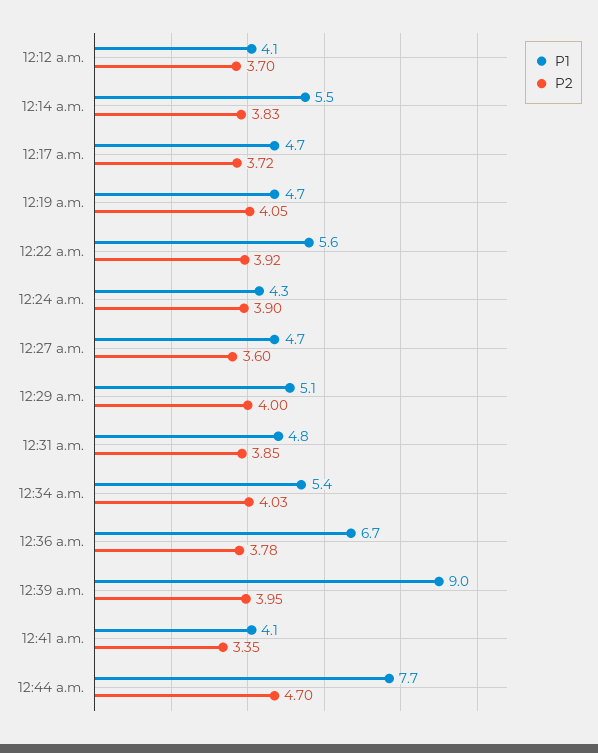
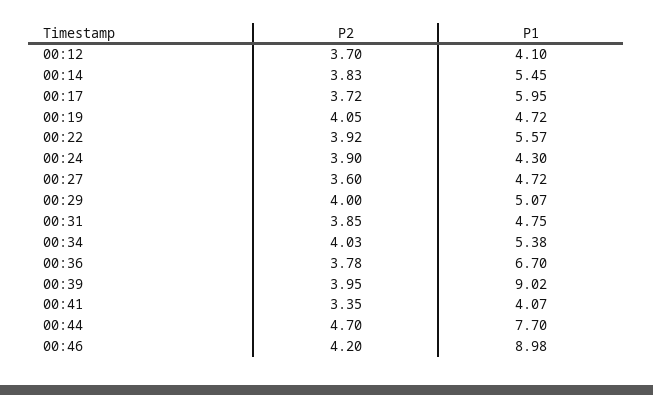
P1, 12:17 a.m.: 4.7 -> 5.95
P2, 00:46: none -> 4.2
P1, 00:46: none -> 8.98

